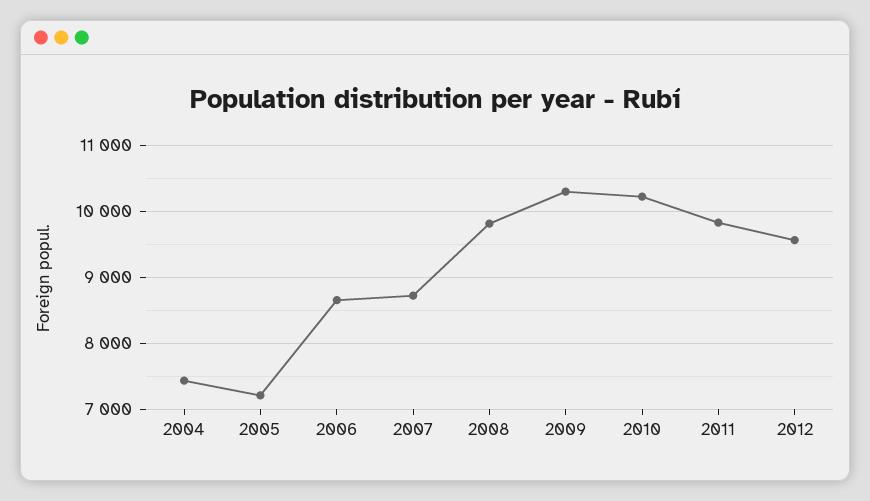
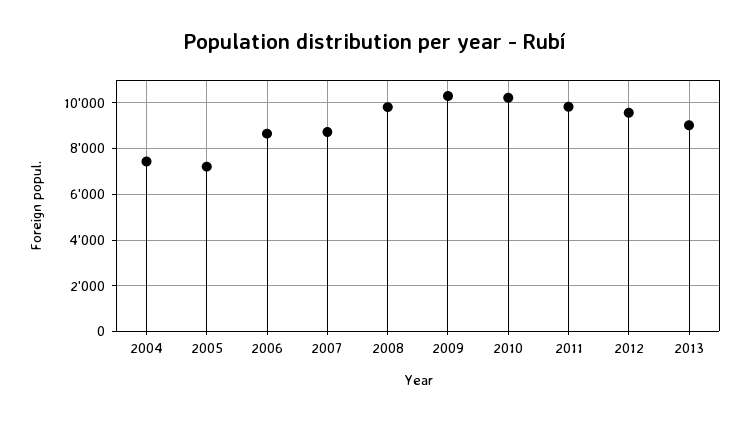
2013: none -> 9000

